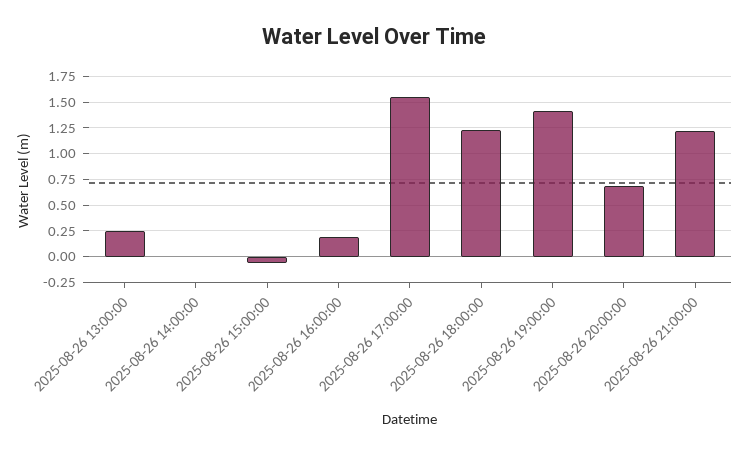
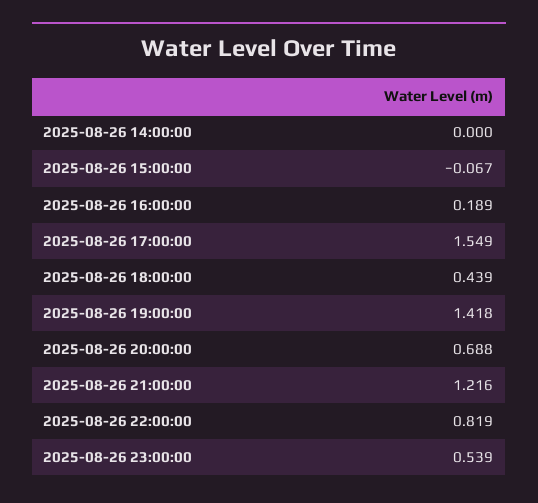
2025-08-26 13:00:00: 0.25 -> none
2025-08-26 18:00:00: 1.25 -> 0.439
2025-08-26 22:00:00: none -> 0.819
2025-08-26 23:00:00: none -> 0.539

